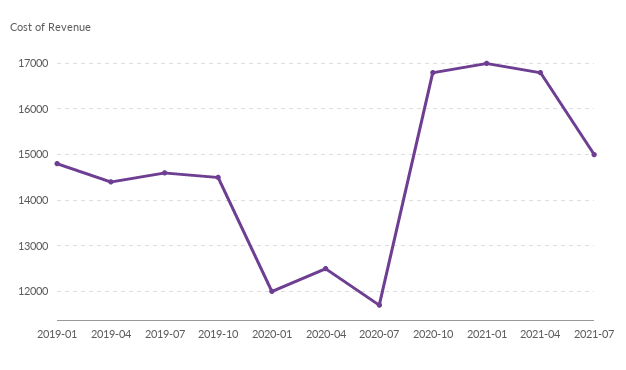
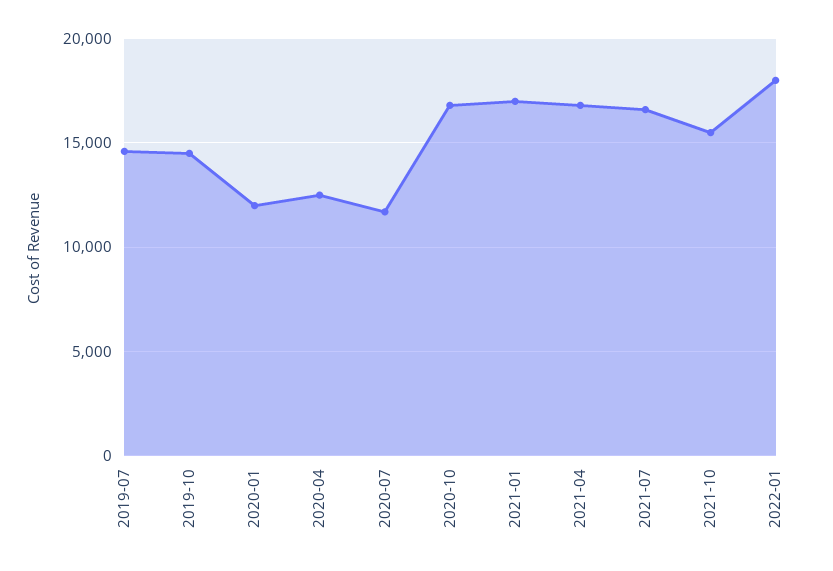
2019-01: 14800 -> none
2019-04: 14400 -> none
2021-07: 15000 -> 16500
2021-10: none -> 15500
2022-01: none -> 18000

